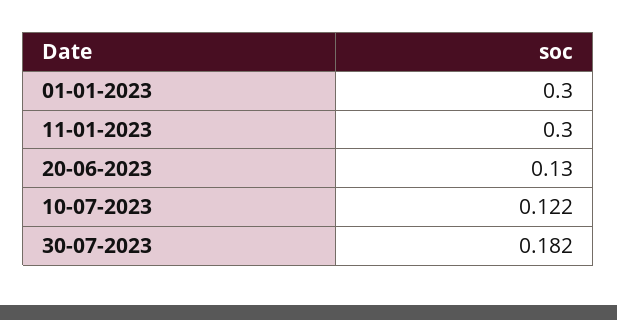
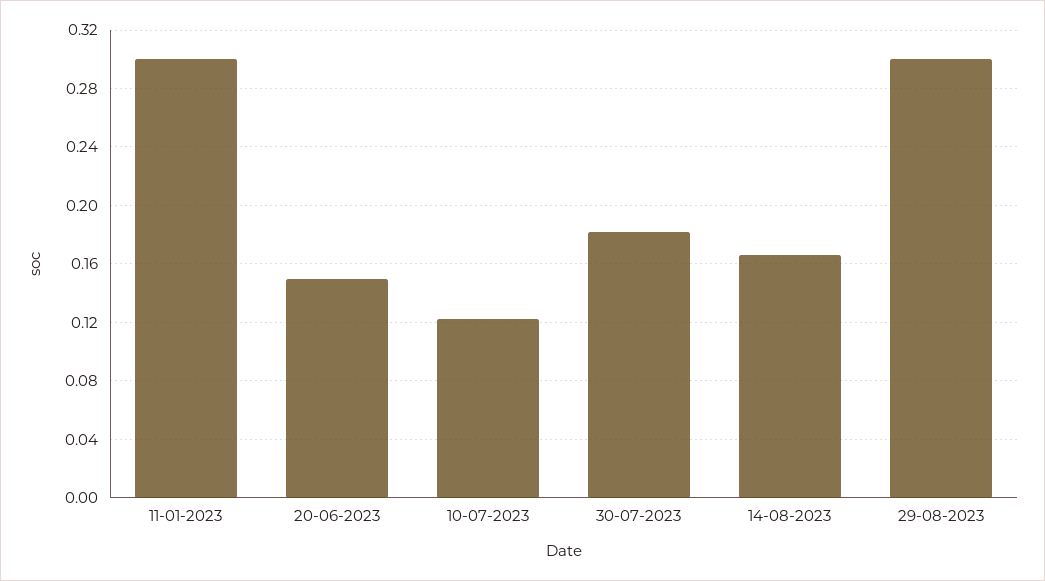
01-01-2023: 0.3 -> none
20-06-2023: 0.13 -> 0.15
14-08-2023: none -> 0.165
29-08-2023: none -> 0.3

